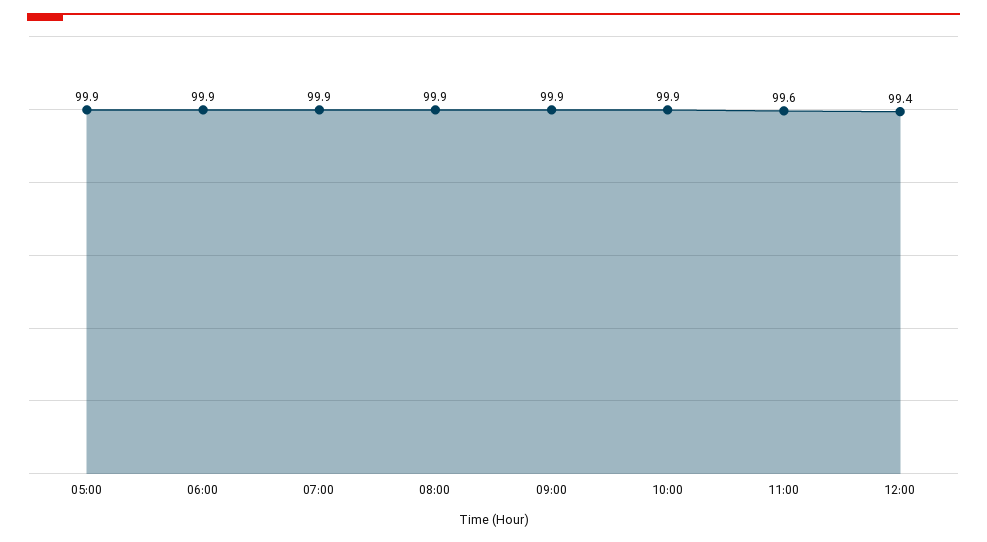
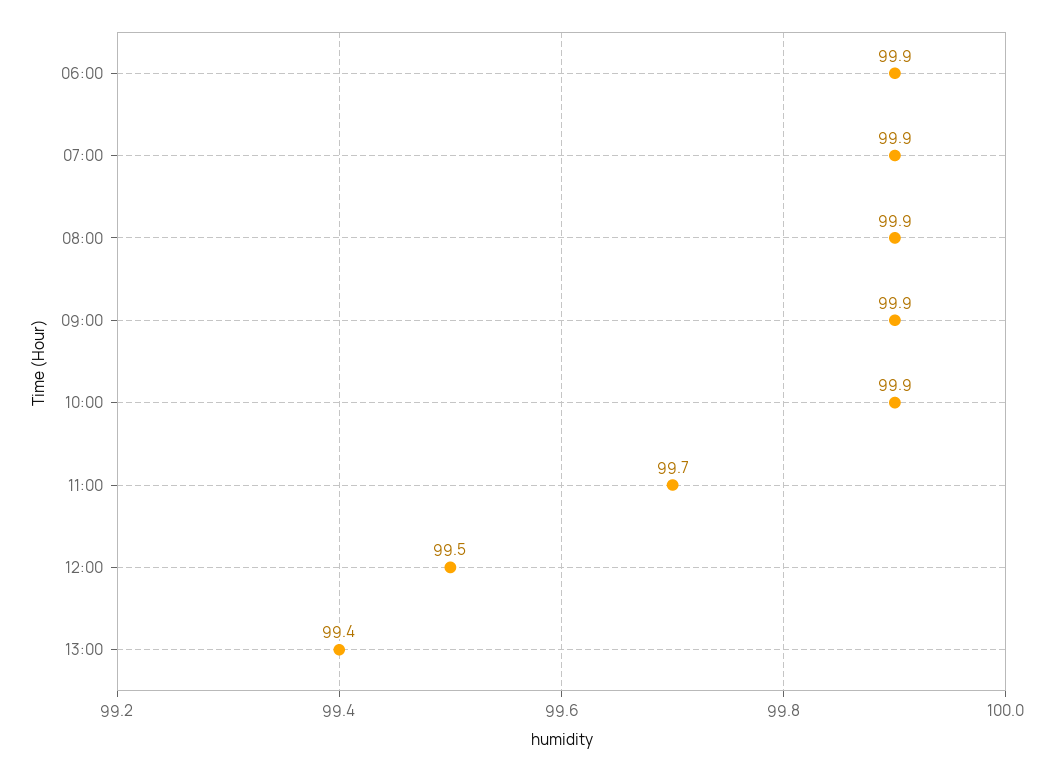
05:00: 99.9 -> none
11:00: 99.6 -> 99.7
12:00: 99.4 -> 99.5
13:00: none -> 99.4

